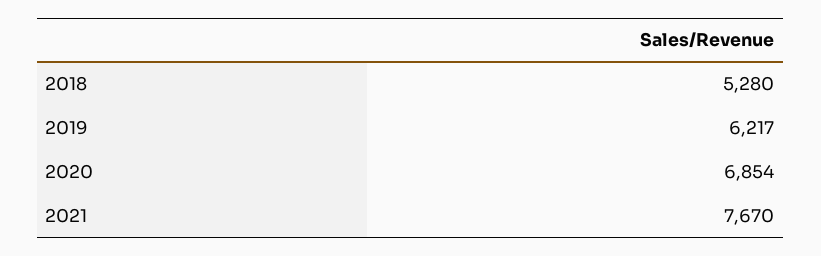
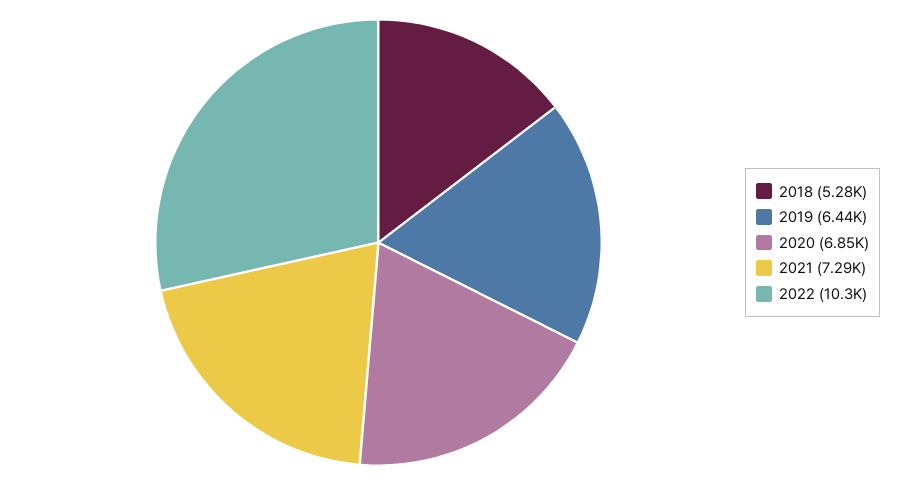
2019: 6217 -> 6440
2021: 7670 -> 7290
2022: none -> 10300

